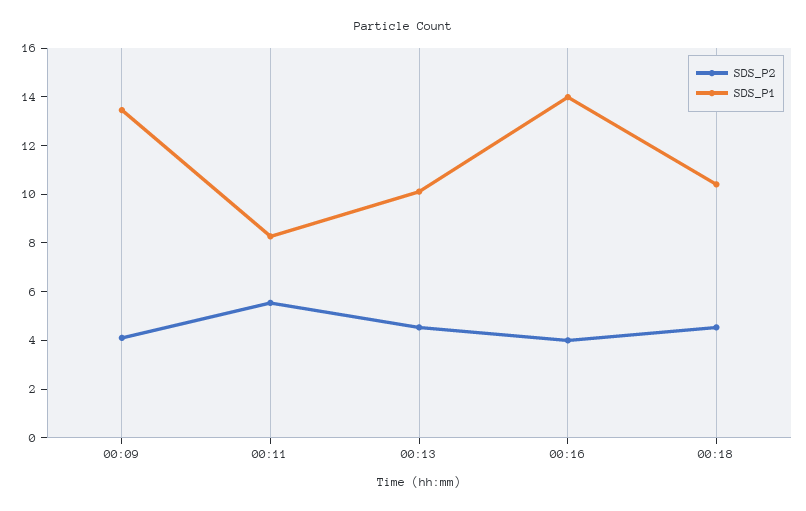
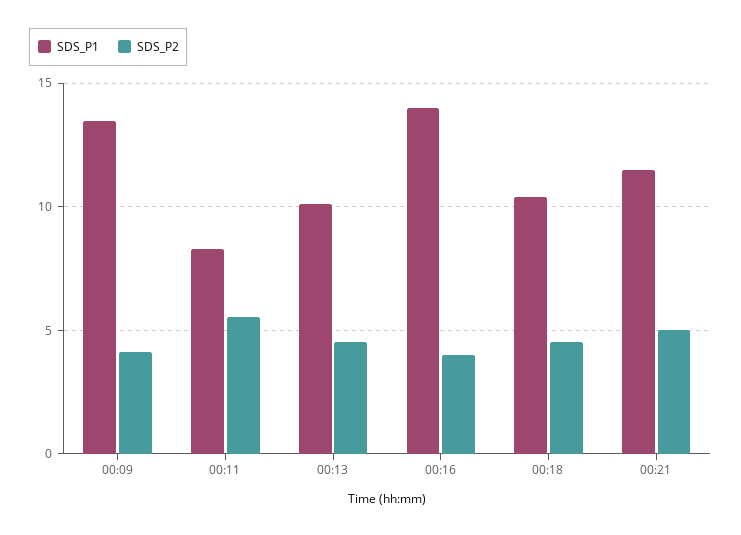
SDS_P1, 00:21: none -> 11.5
SDS_P2, 00:21: none -> 5

